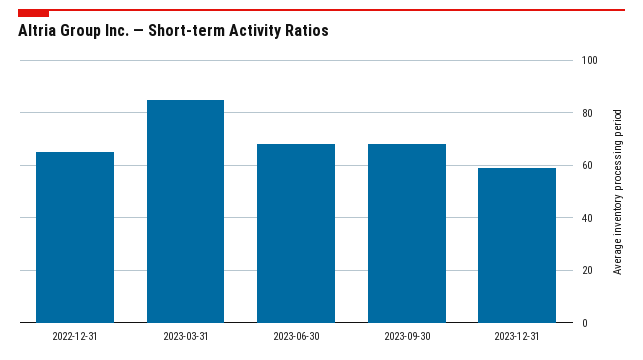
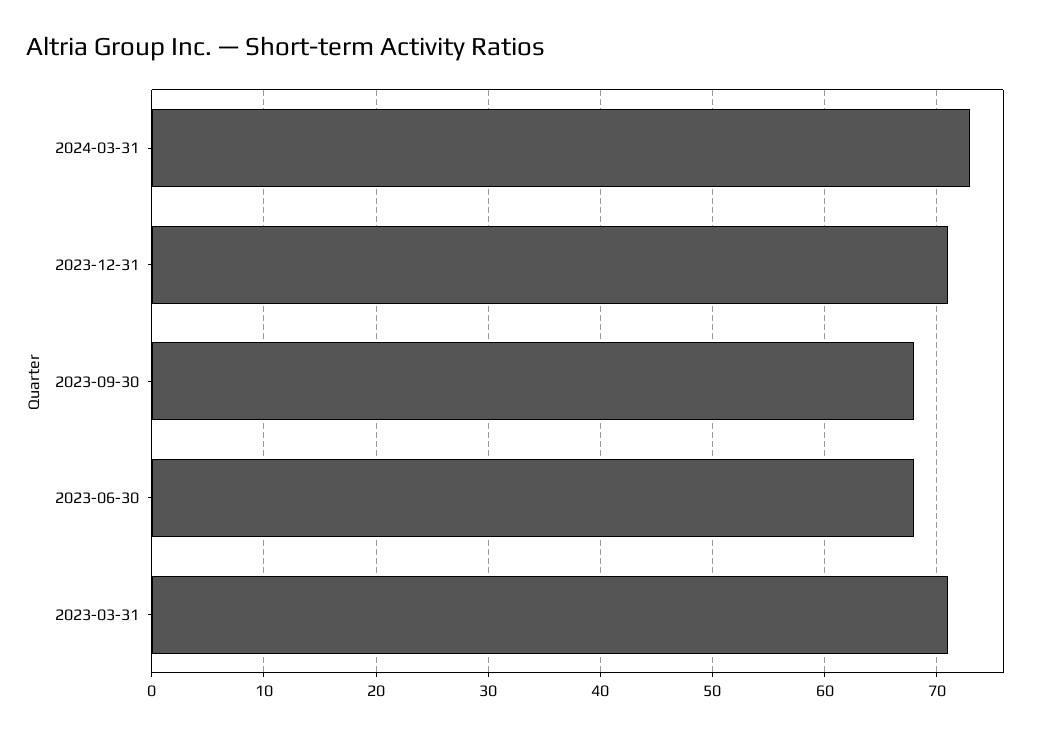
2022-12-31: 65 -> none
2023-03-31: 85 -> 71
2023-12-31: 60 -> 71
2024-03-31: none -> 73

